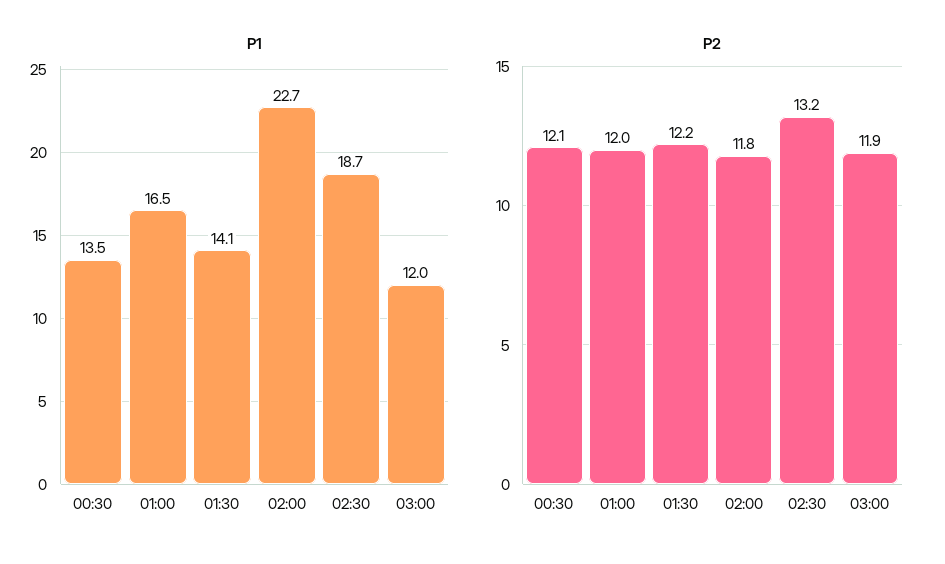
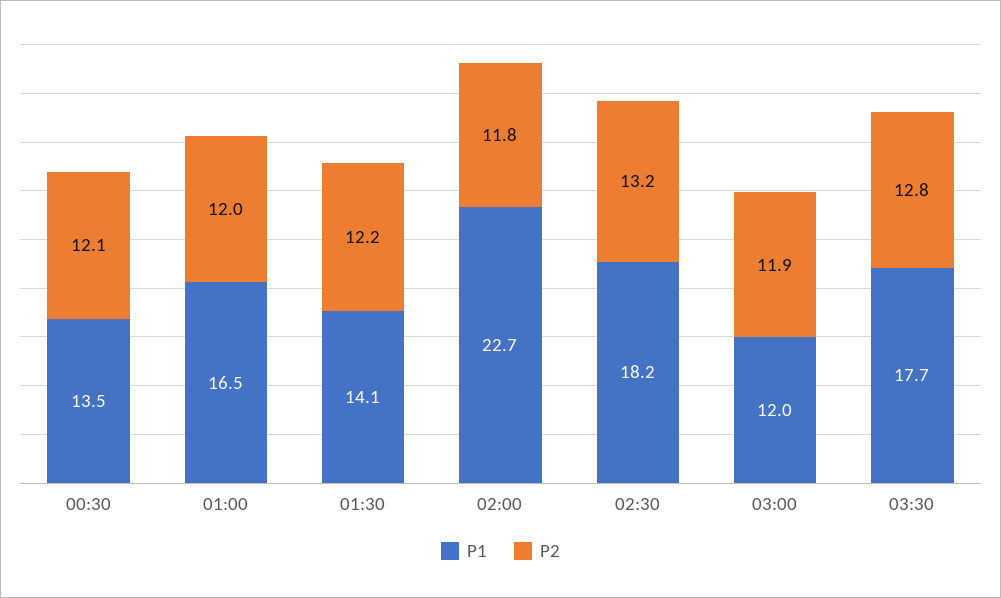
P1, 02:30: 18.7 -> 18.2
P1, 03:30: none -> 17.7
P2, 03:30: none -> 12.8

